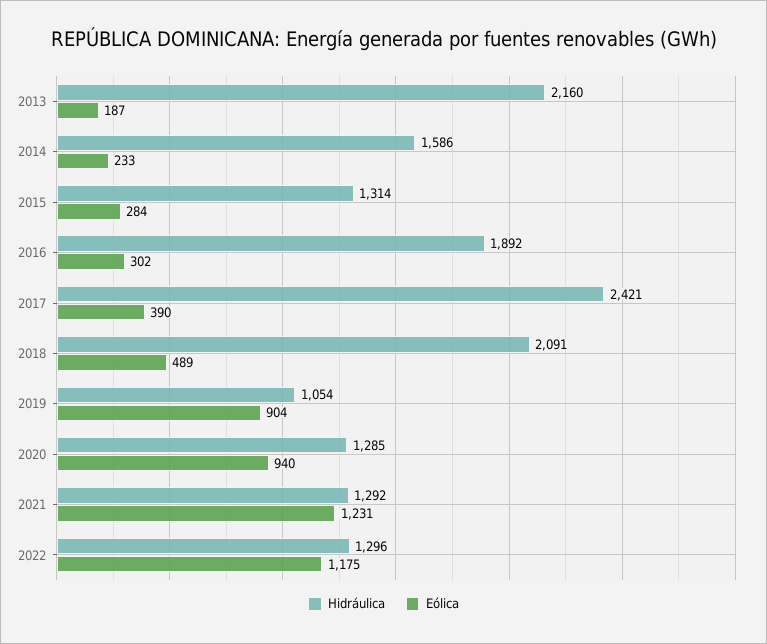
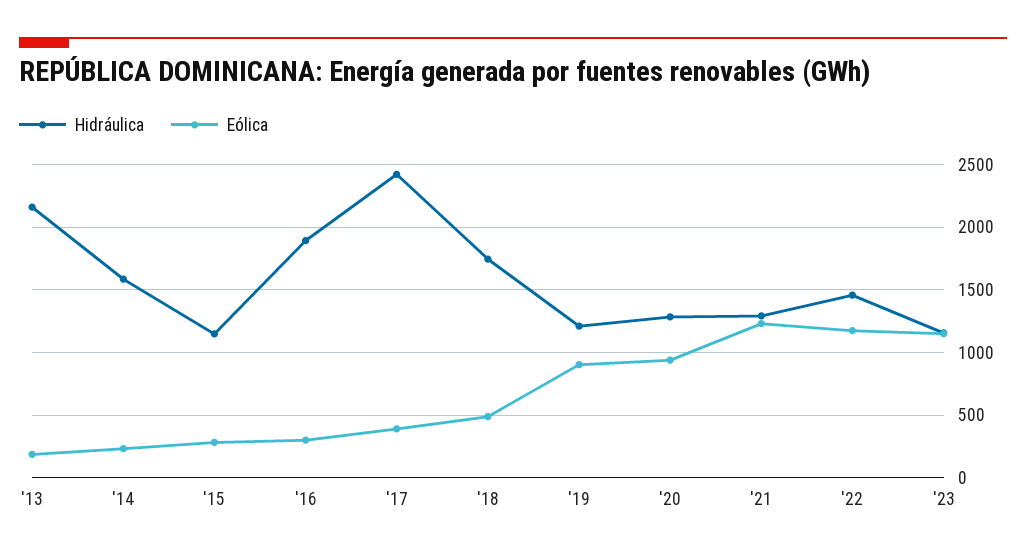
Hidráulica, 2015: 1314 -> 1150
Hidráulica, 2018: 2091 -> 1750
Hidráulica, 2019: 1054 -> 1200
Hidráulica, 2022: 1296 -> 1450
Hidráulica, '23: none -> 1150
Eólica, '23: none -> 1150

